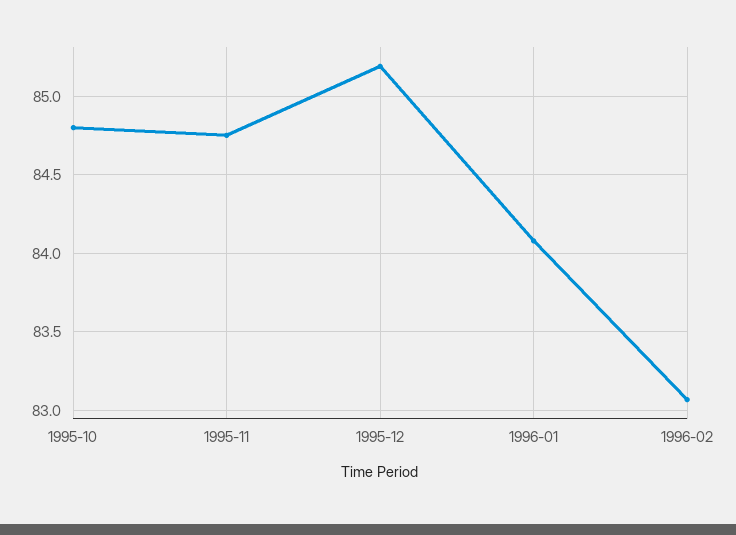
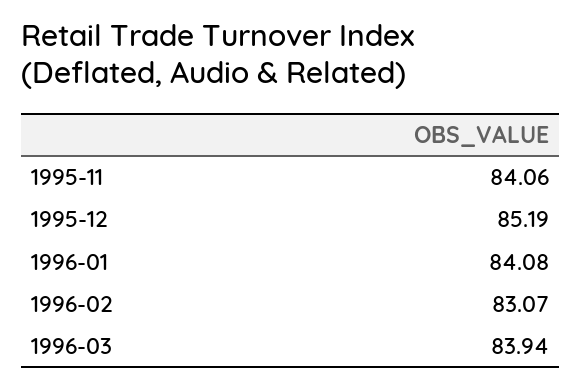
1995-10: 84.8 -> none
1995-11: 84.75 -> 84.06
1996-03: none -> 83.94

